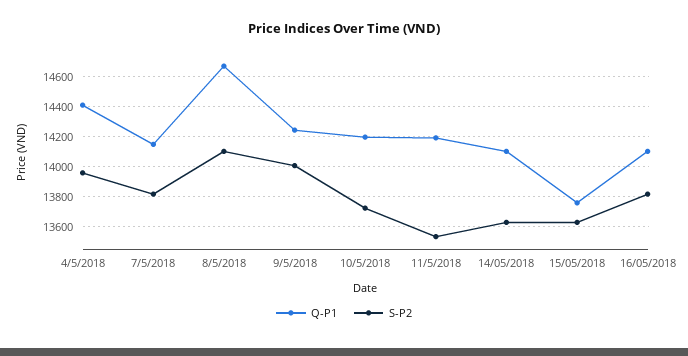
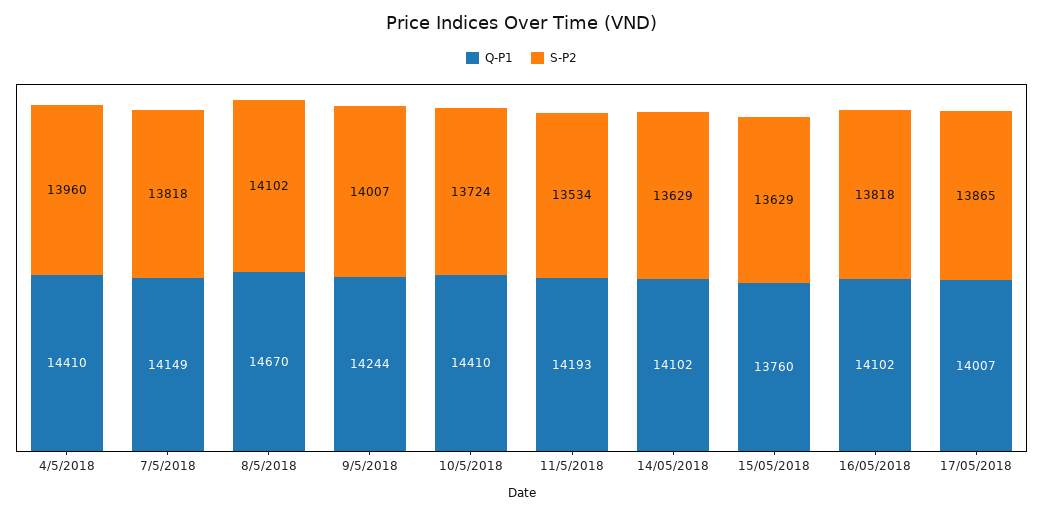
Q-P1, 10/5/2018: 14200 -> 14410
Q-P1, 17/05/2018: none -> 14007
S-P2, 17/05/2018: none -> 13865

